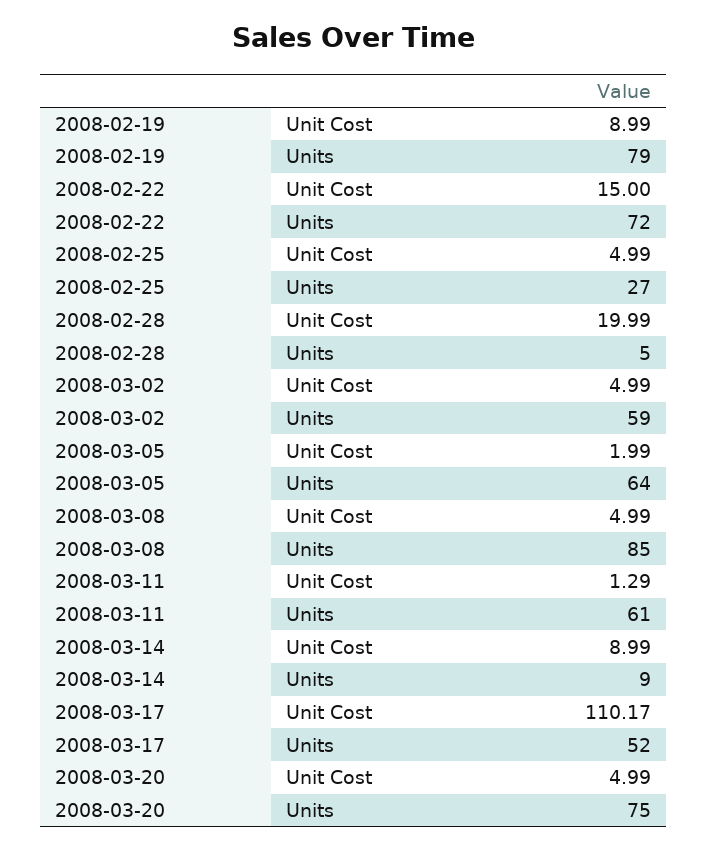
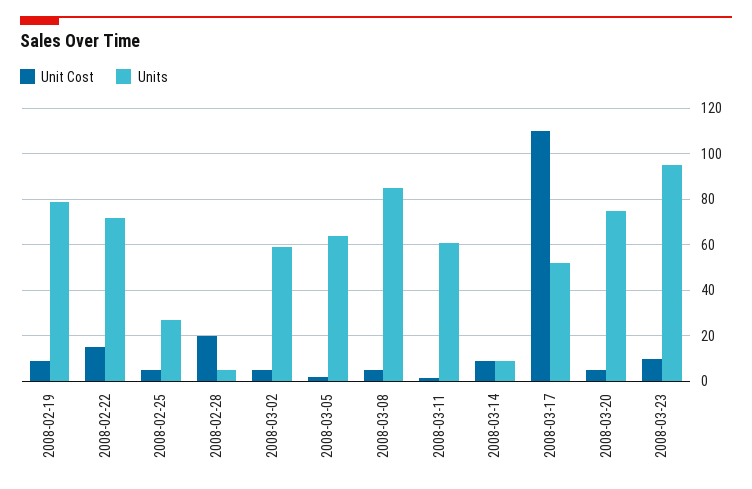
Unit Cost, 2008-03-23: none -> 10
Units, 2008-03-23: none -> 95

